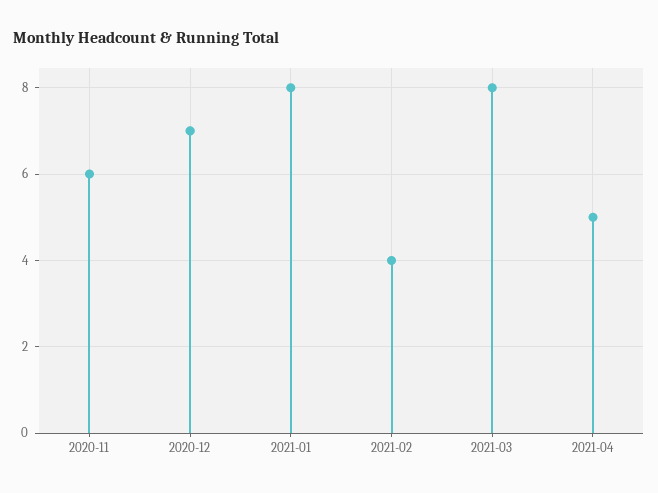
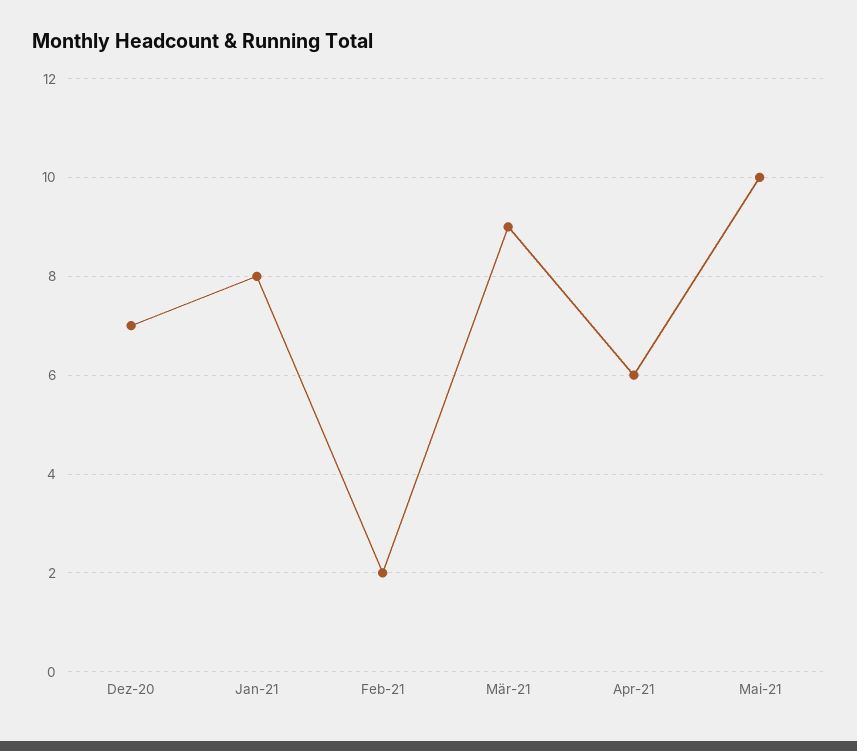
2020-11: 6 -> none
2021-02: 4 -> 2
2021-03: 8 -> 9
2021-04: 5 -> 6
Mai-21: none -> 10

